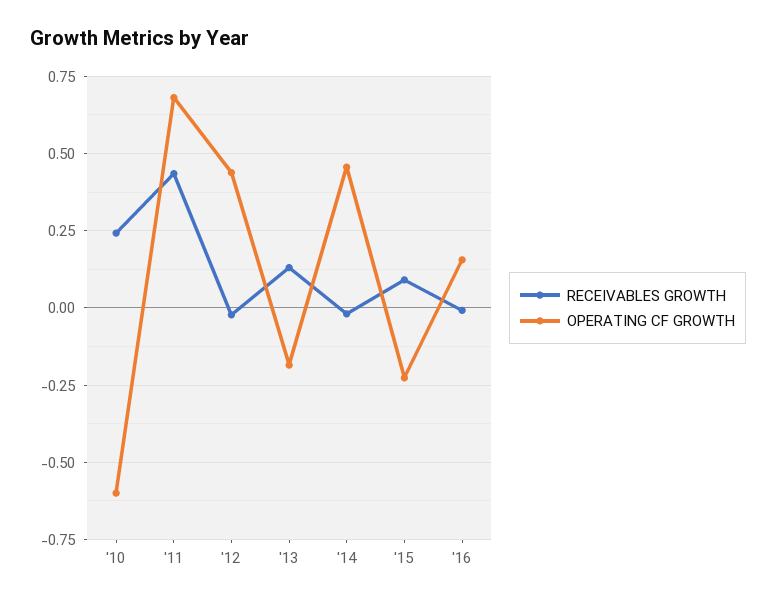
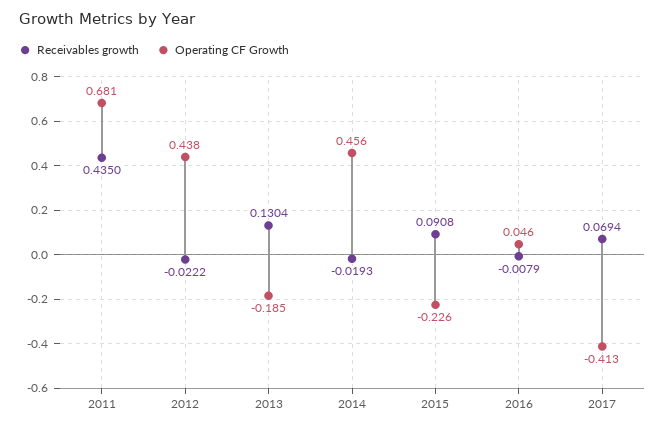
RECEIVABLES GROWTH, '10: 0.25 -> none
OPERATING CF GROWTH, '10: -0.6 -> none
OPERATING CF GROWTH, '16: 0.15 -> 0.046
RECEIVABLES GROWTH, 2017: none -> 0.0694
OPERATING CF GROWTH, 2017: none -> -0.413

